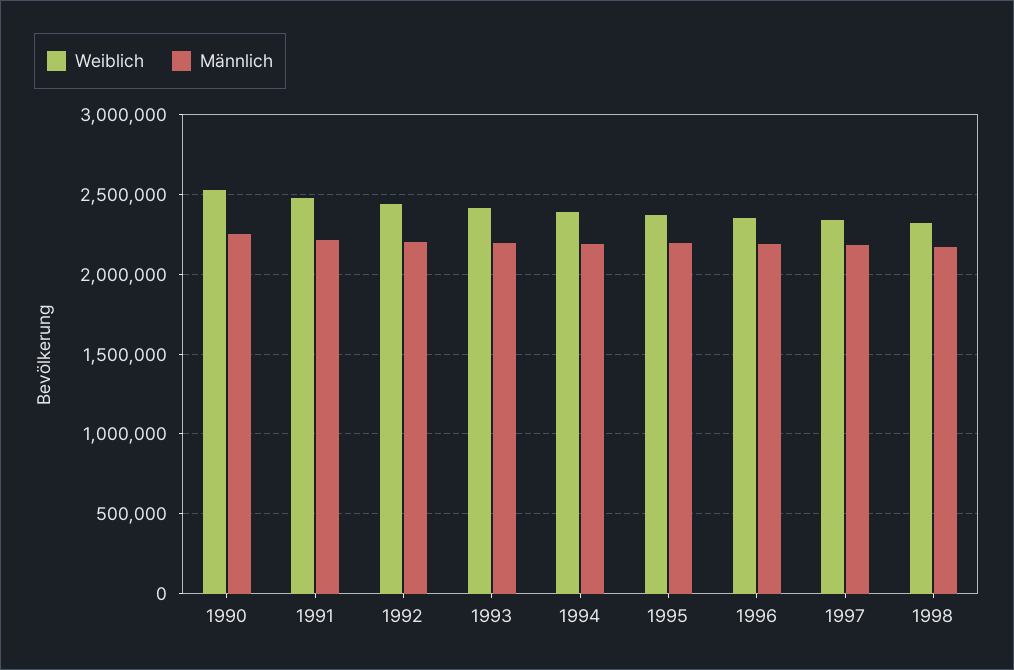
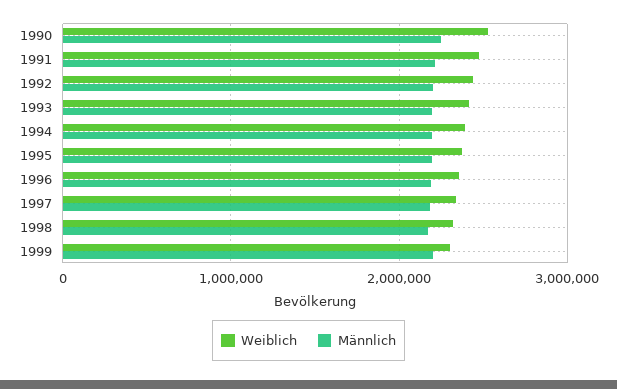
Weiblich, 1999: none -> 2300000
Männlich, 1999: none -> 2200000

